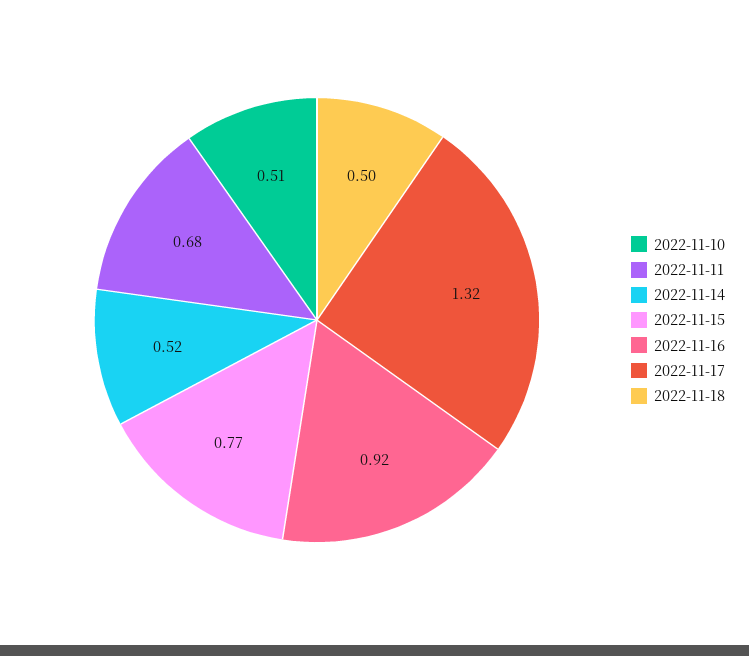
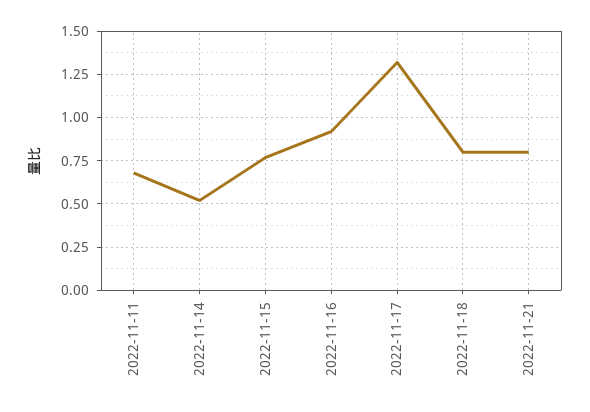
2022-11-10: 0.51 -> none
2022-11-18: 0.5 -> 0.8
2022-11-21: none -> 0.8

